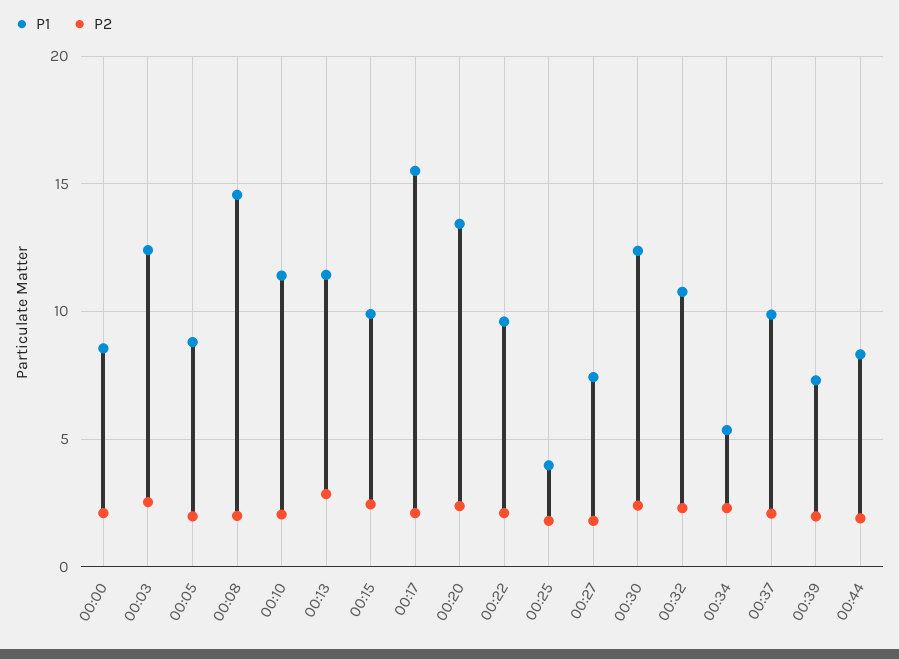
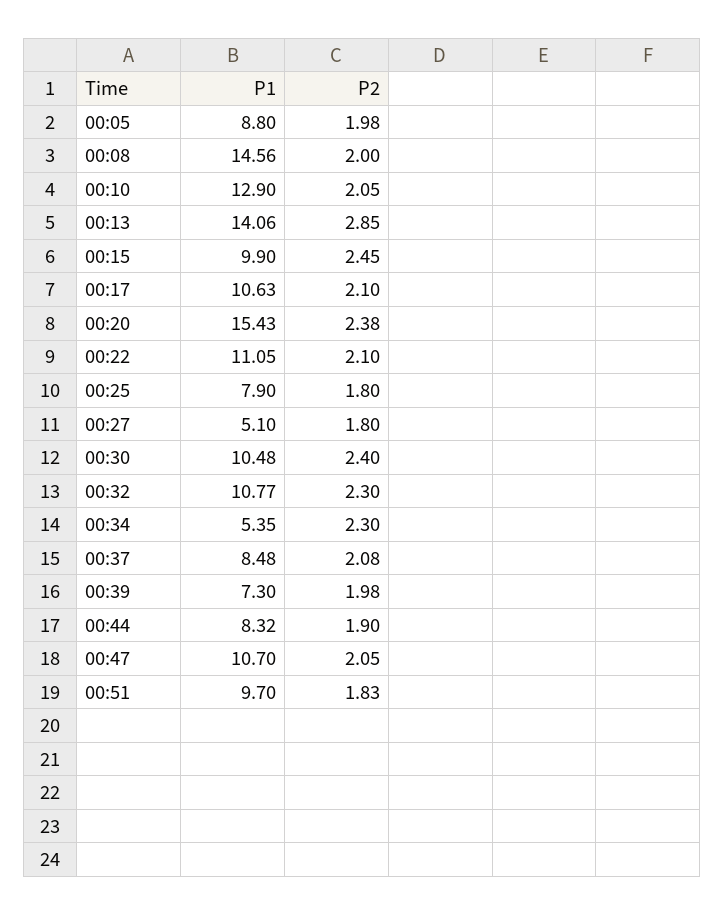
P1, 00:00: 8.5 -> none
P2, 00:00: 2 -> none
P1, 00:03: 12.5 -> none
P2, 00:03: 2.5 -> none
P1, 00:10: 11.5 -> 12.9
P1, 00:13: 11.5 -> 14.06
P1, 00:17: 15.5 -> 10.63
P1, 00:20: 13.5 -> 15.43
P1, 00:22: 9.5 -> 11.05
P1, 00:25: 4 -> 7.9
P1, 00:27: 7.5 -> 5.1
P1, 00:30: 12.5 -> 10.48
P1, 00:37: 10 -> 8.48
P1, 00:47: none -> 10.7
P2, 00:47: none -> 2.05
P1, 00:51: none -> 9.7
P2, 00:51: none -> 1.83

